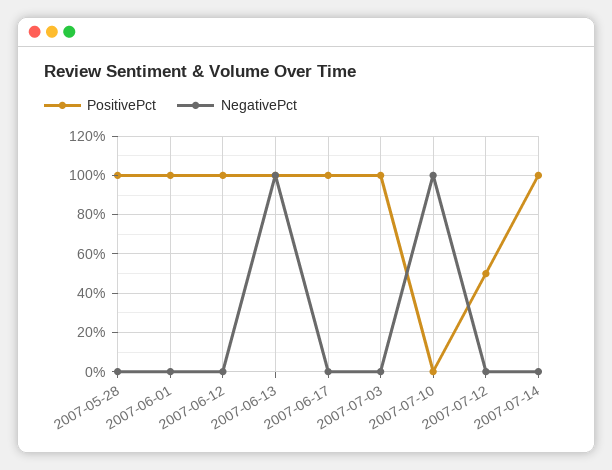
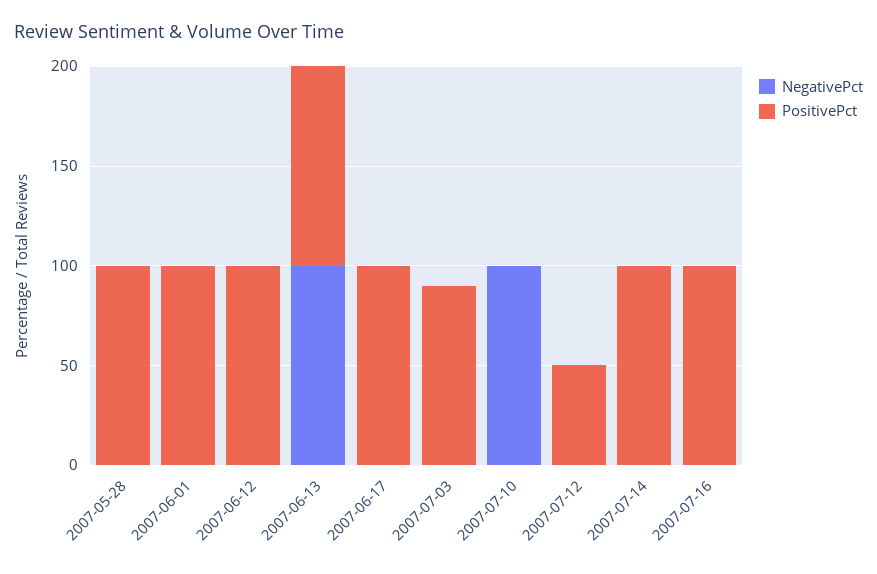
PositivePct, 2007-07-03: 100 -> 90
NegativePct, 2007-07-16: none -> 0
PositivePct, 2007-07-16: none -> 100

